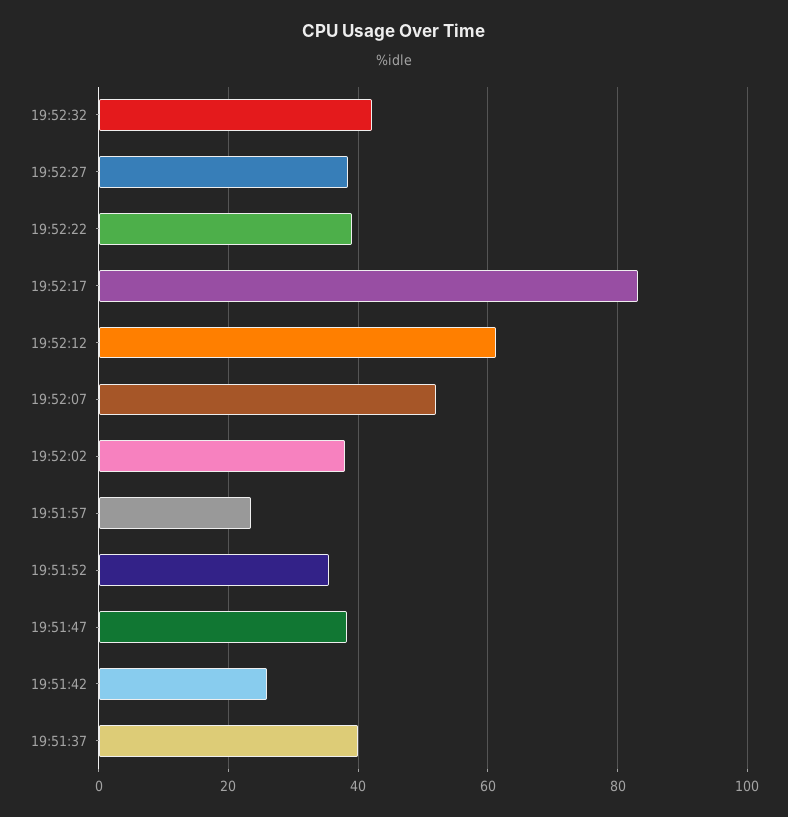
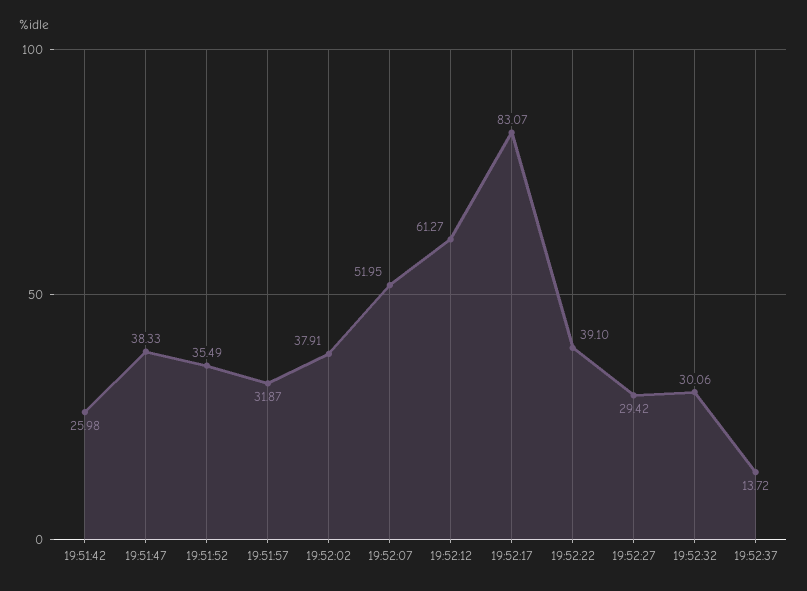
19:52:32: 42 -> 30.06
19:52:27: 38 -> 29.42
19:51:57: 24 -> 31.87
19:51:37: 40 -> none
19:52:37: none -> 13.72

